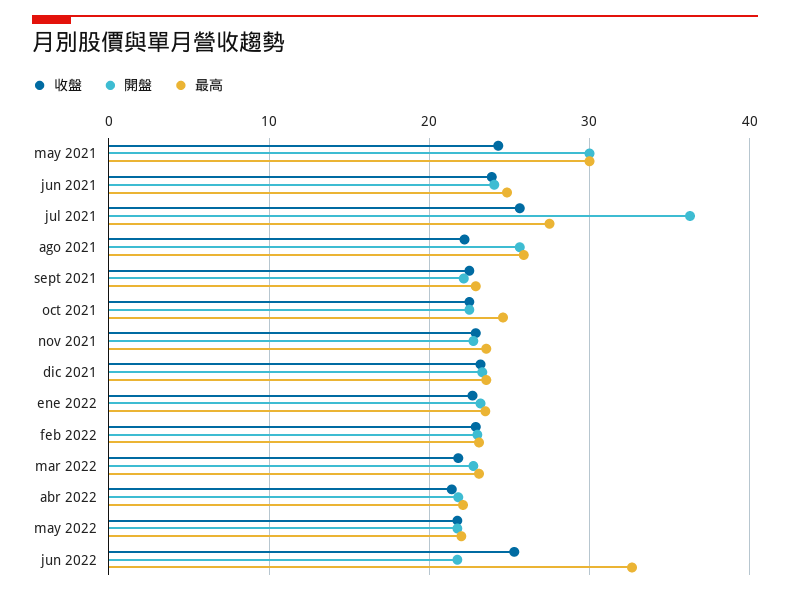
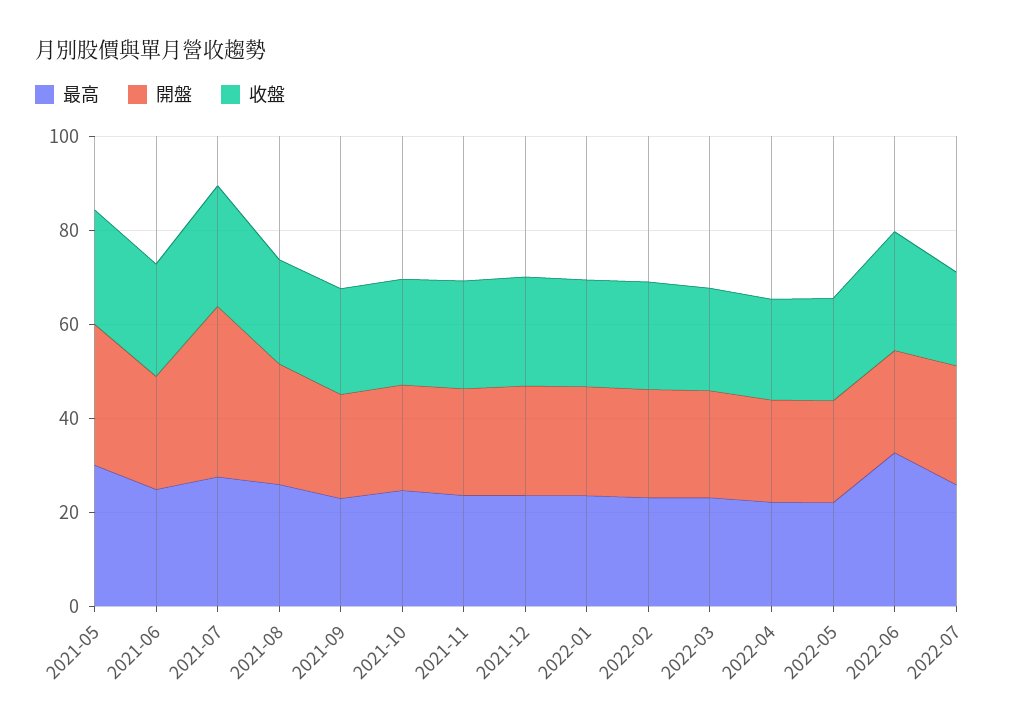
最高, 2022-07: none -> 25
開盤, 2022-07: none -> 25
收盤, 2022-07: none -> 20

